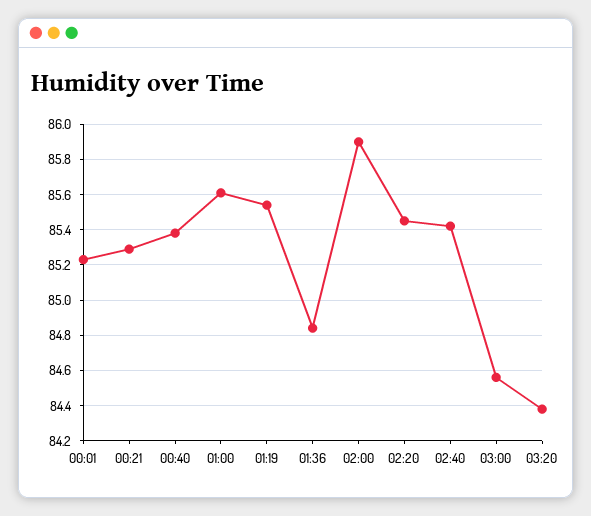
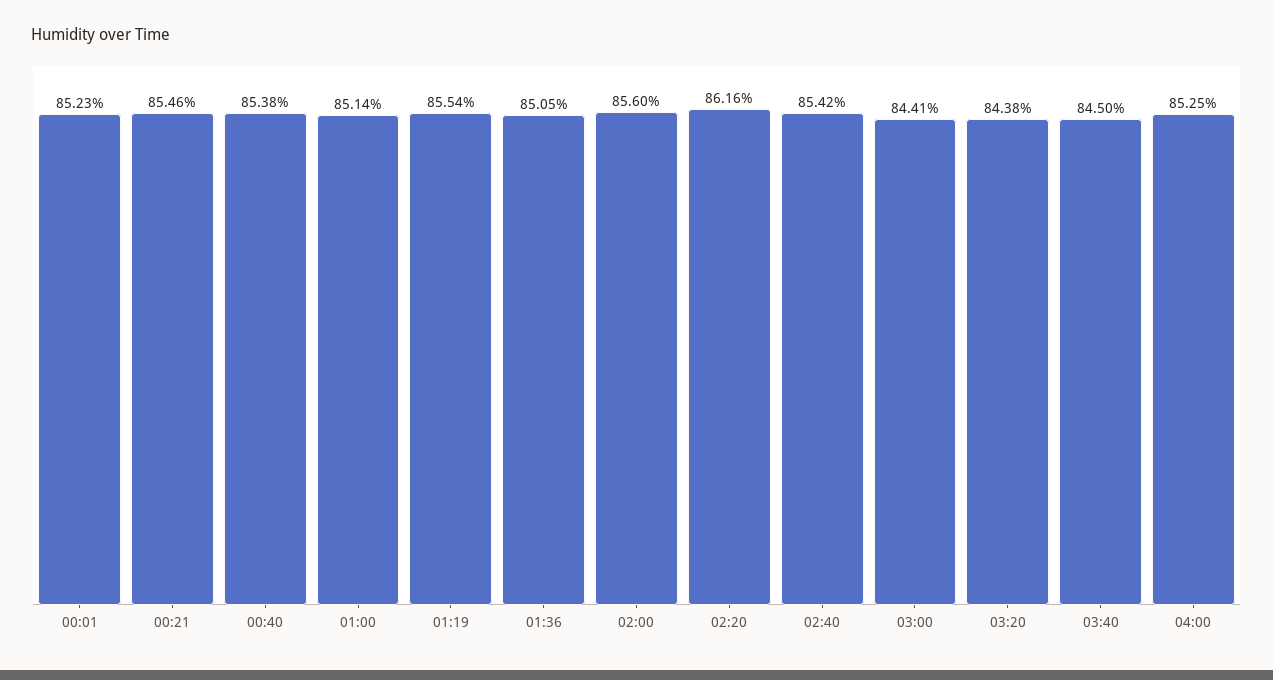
00:21: 85.3 -> 85.46
01:00: 85.6 -> 85.14
01:36: 84.85 -> 85.05
02:00: 85.9 -> 85.6
02:20: 85.45 -> 86.16
03:00: 84.55 -> 84.41
03:40: none -> 84.5
04:00: none -> 85.25

